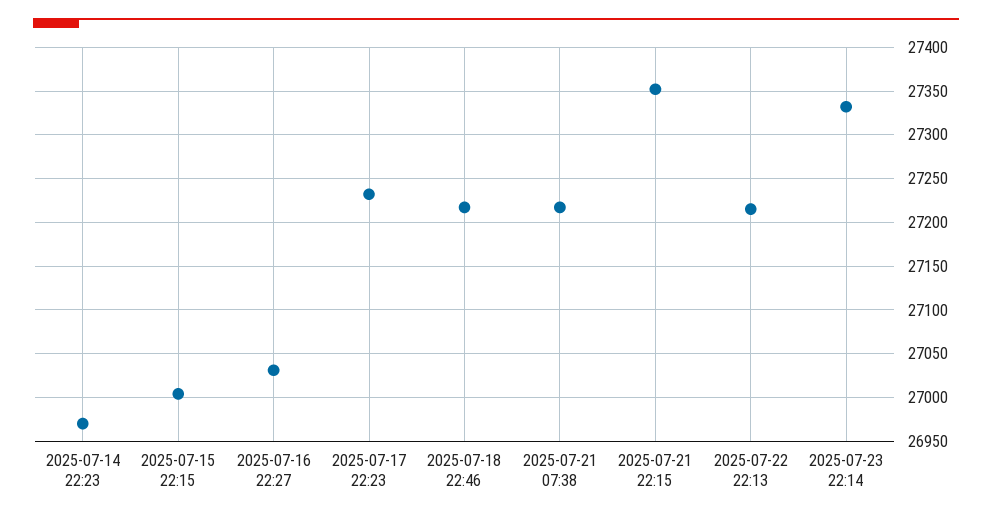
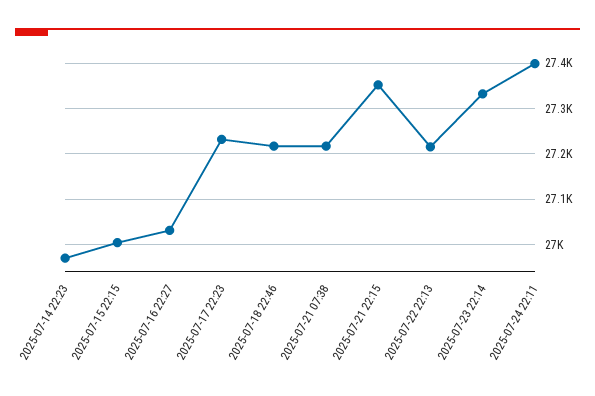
2025-07-24 22:11: none -> 27400

